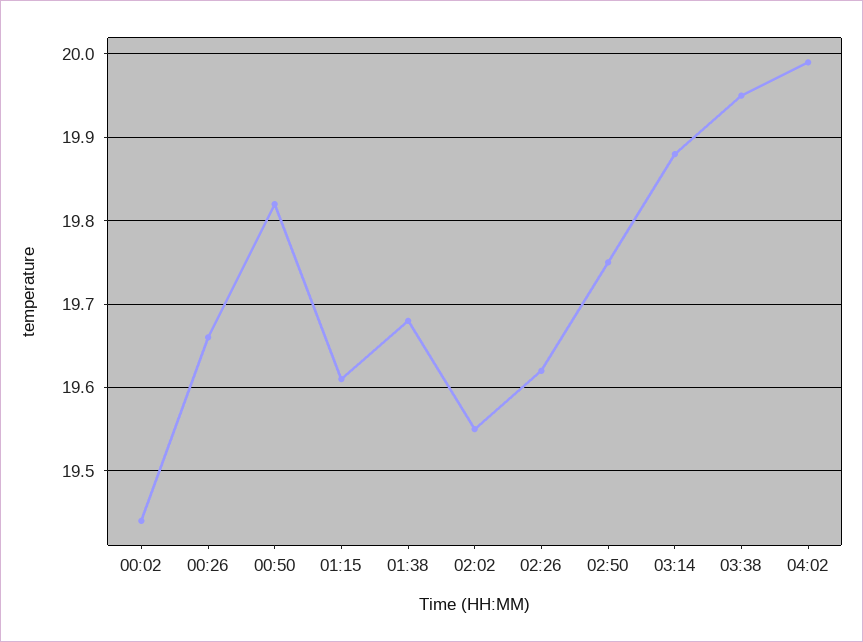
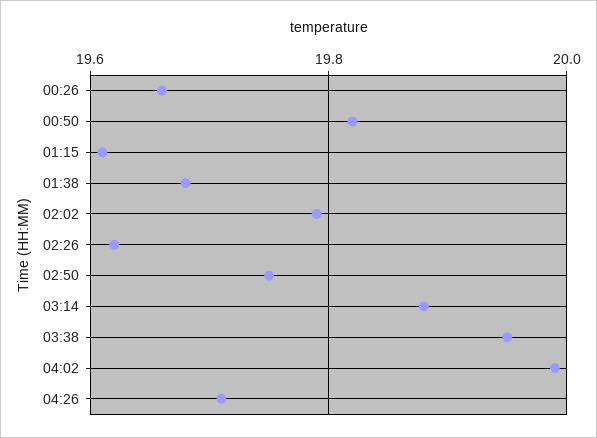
00:02: 19.44 -> none
02:02: 19.55 -> 19.8
04:26: none -> 19.7

